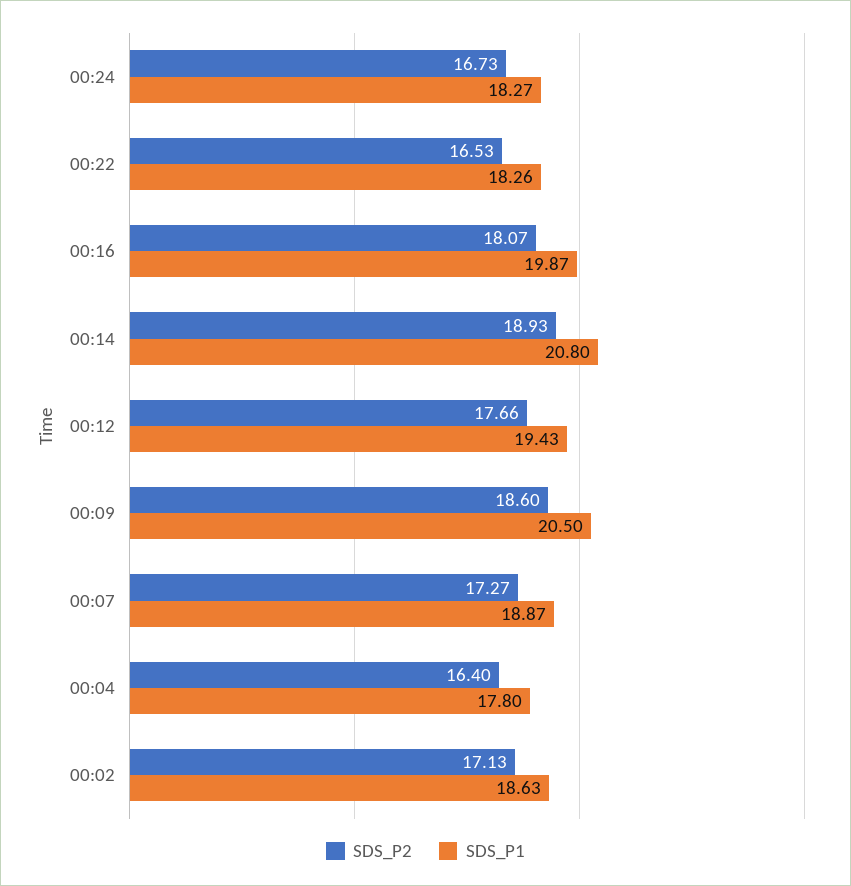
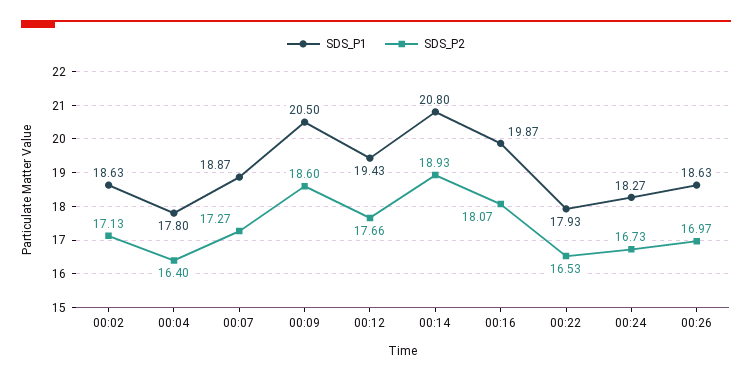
SDS_P1, 00:22: 18.26 -> 17.93
SDS_P1, 00:26: none -> 18.63
SDS_P2, 00:26: none -> 16.97

